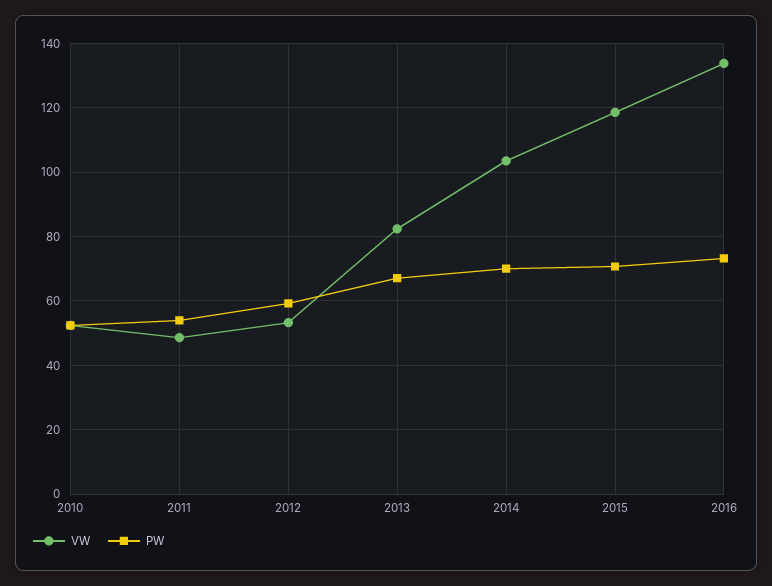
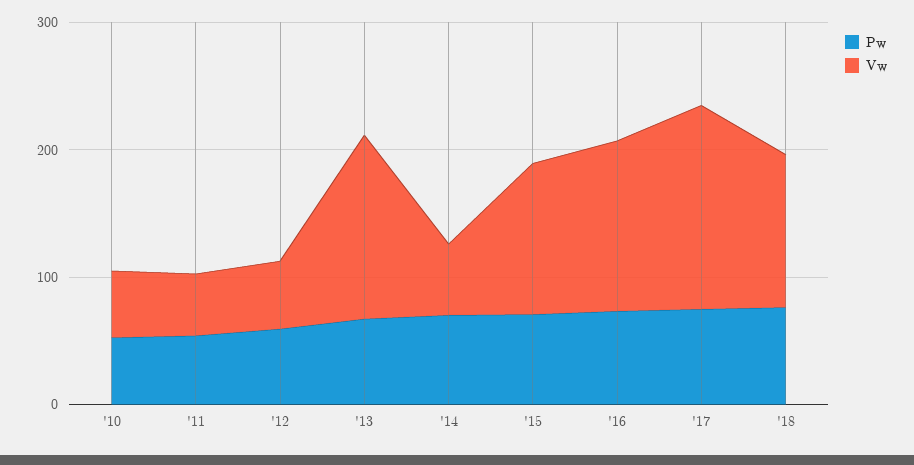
VW, 2013: 82 -> 140
VW, 2014: 104 -> 60
PW, '17: none -> 80
VW, '17: none -> 160
PW, '18: none -> 80
VW, '18: none -> 120

